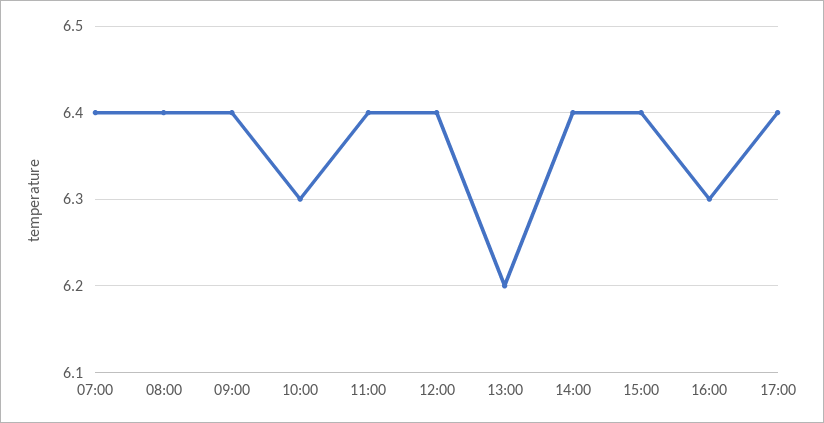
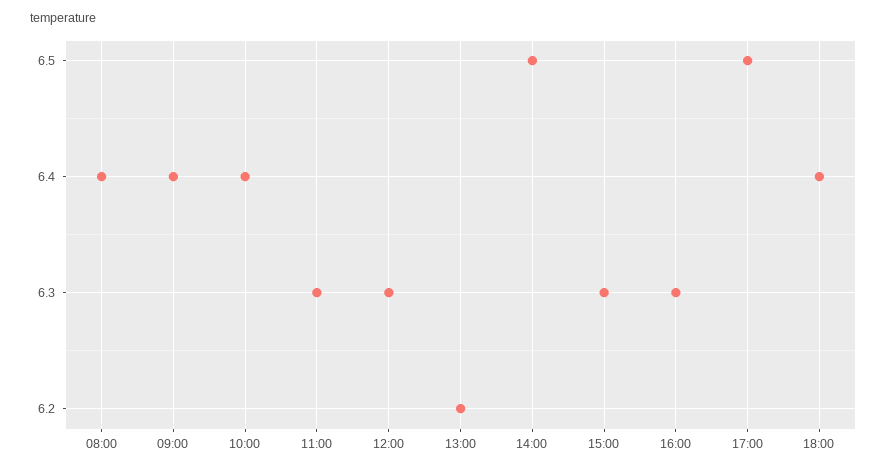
07:00: 6.4 -> none
10:00: 6.3 -> 6.4
11:00: 6.4 -> 6.3
12:00: 6.4 -> 6.3
14:00: 6.4 -> 6.5
15:00: 6.4 -> 6.3
17:00: 6.4 -> 6.5
18:00: none -> 6.4

